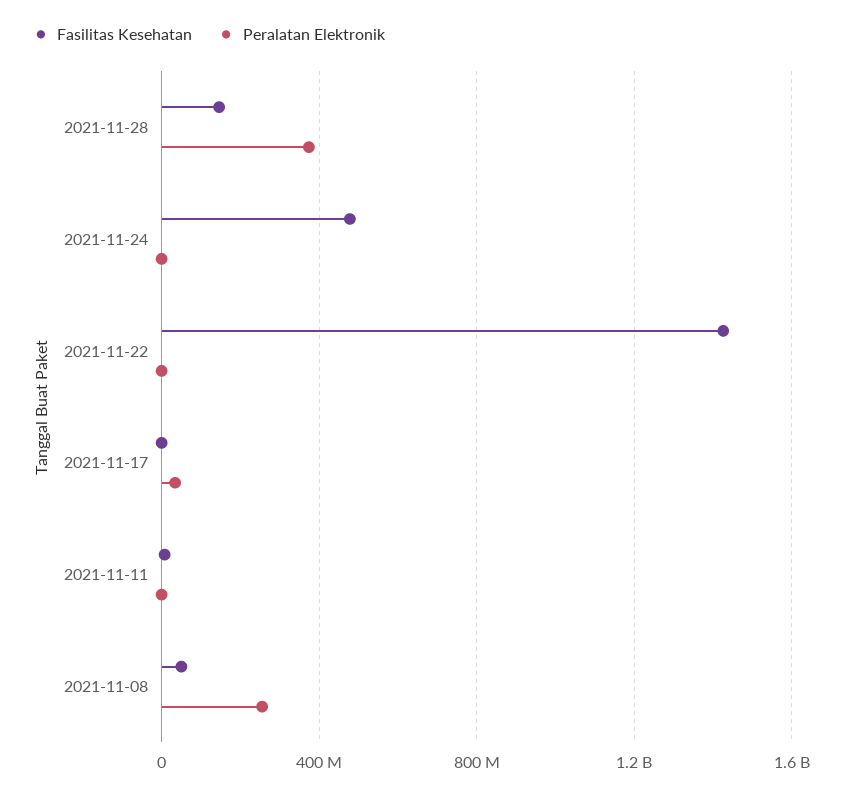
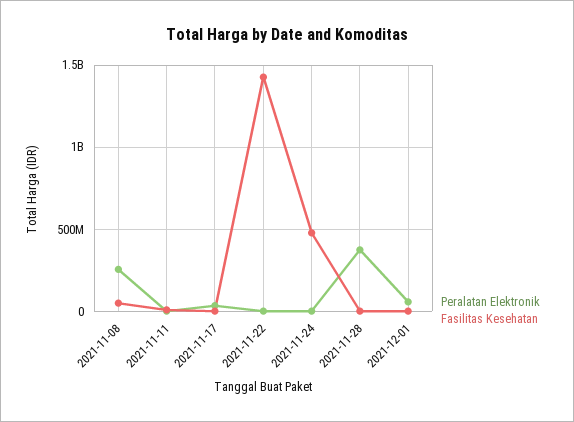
Fasilitas Kesehatan, 2021-11-28: 150000000 -> 0
Peralatan Elektronik, 2021-12-01: none -> 50000000
Fasilitas Kesehatan, 2021-12-01: none -> 0

